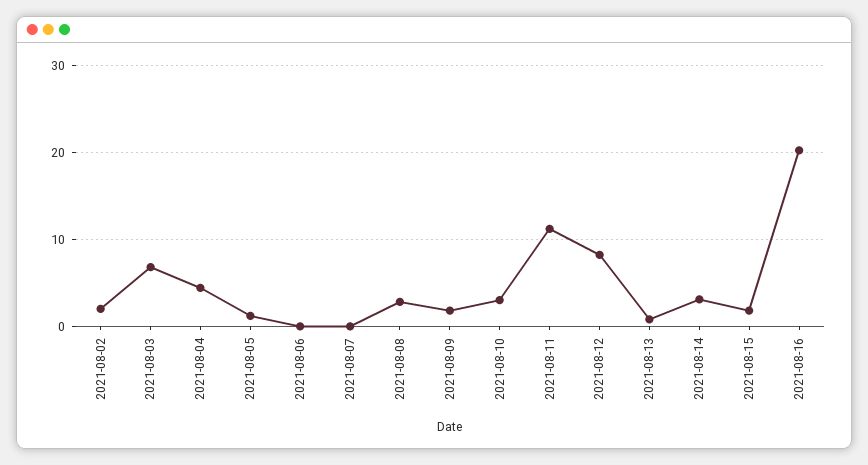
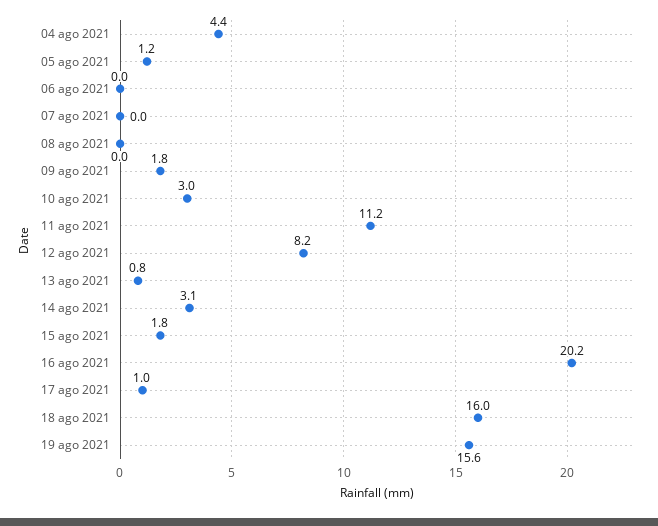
2021-08-02: 2 -> none
2021-08-03: 7 -> none
2021-08-08: 3 -> 0
17 ago 2021: none -> 1
18 ago 2021: none -> 16
19 ago 2021: none -> 15.6

